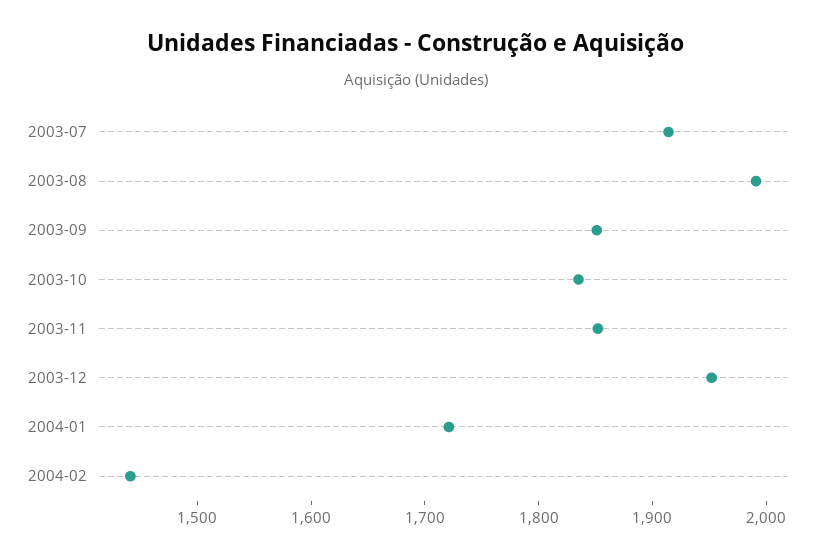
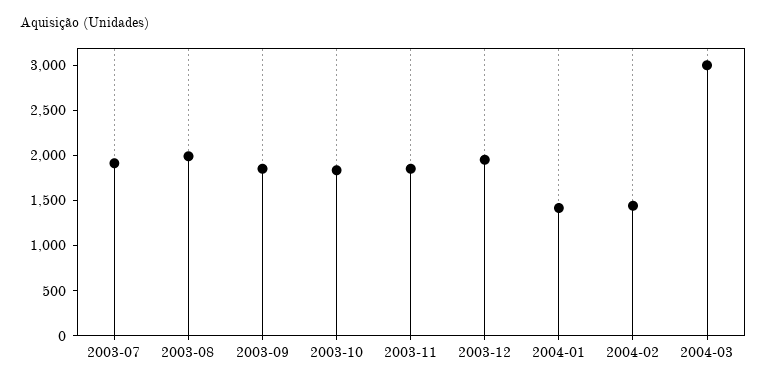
2004-01: 1720 -> 1400
2004-03: none -> 3000

